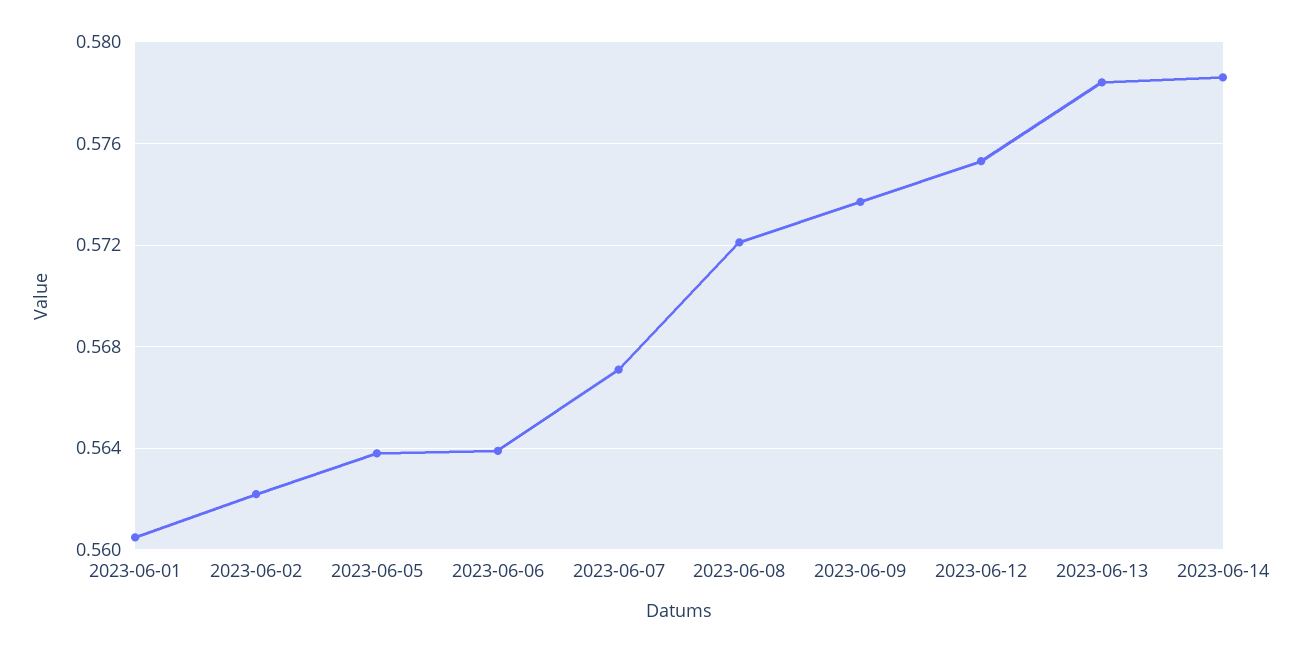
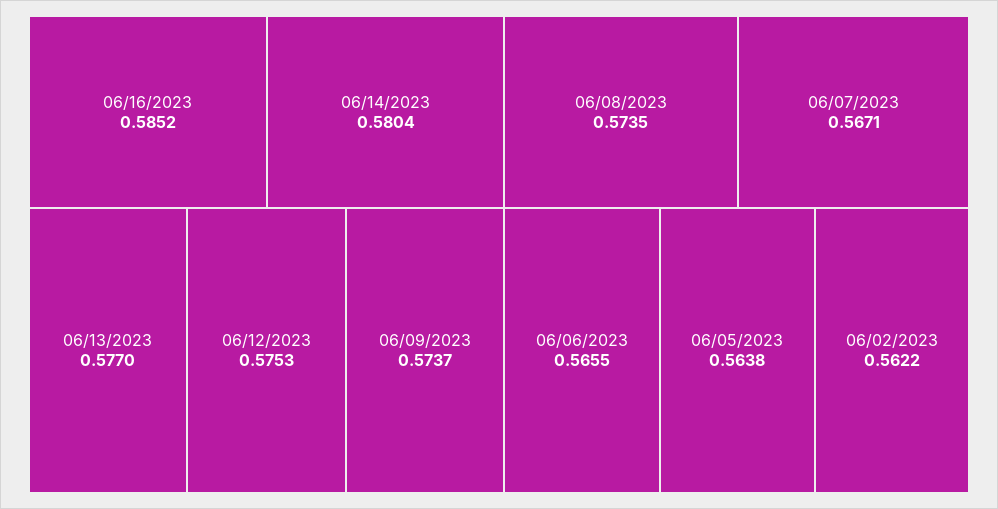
2023-06-01: 0.5605 -> none
2023-06-06: 0.564 -> 0.5655
2023-06-08: 0.572 -> 0.5735
2023-06-13: 0.5785 -> 0.577
2023-06-14: 0.5785 -> 0.5804
06/16/2023: none -> 0.5852

